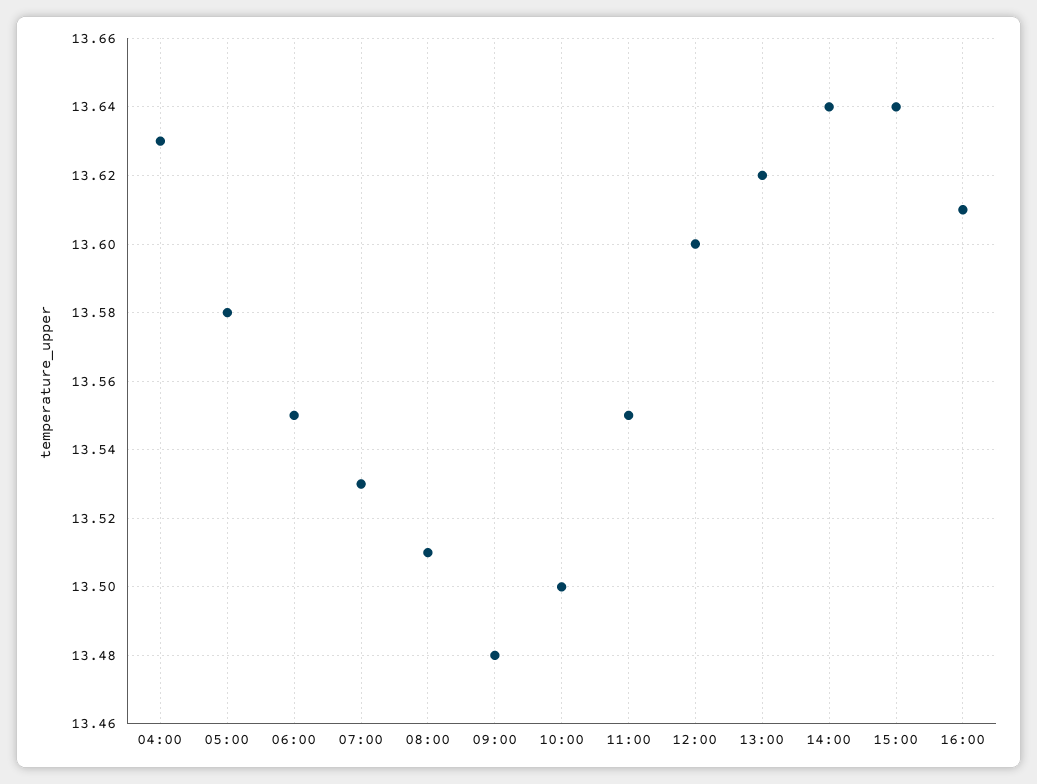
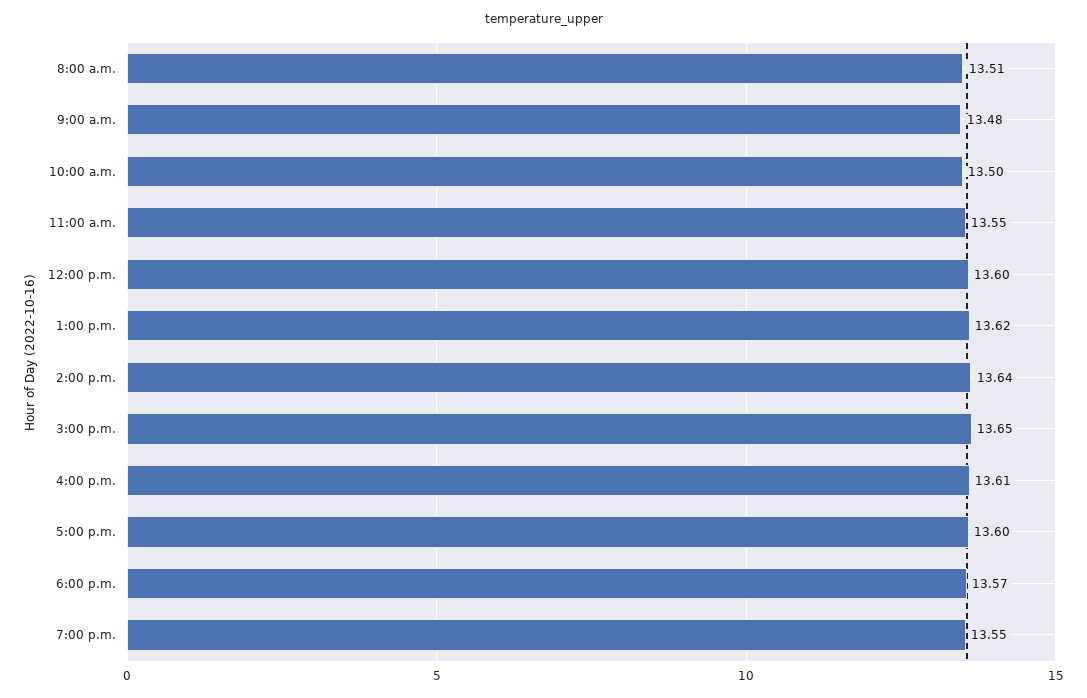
04:00: 13.63 -> none
05:00: 13.58 -> none
06:00: 13.55 -> none
07:00: 13.53 -> none
15:00: 13.64 -> 13.65
5:00 p.m.: none -> 13.6
6:00 p.m.: none -> 13.57
7:00 p.m.: none -> 13.55

